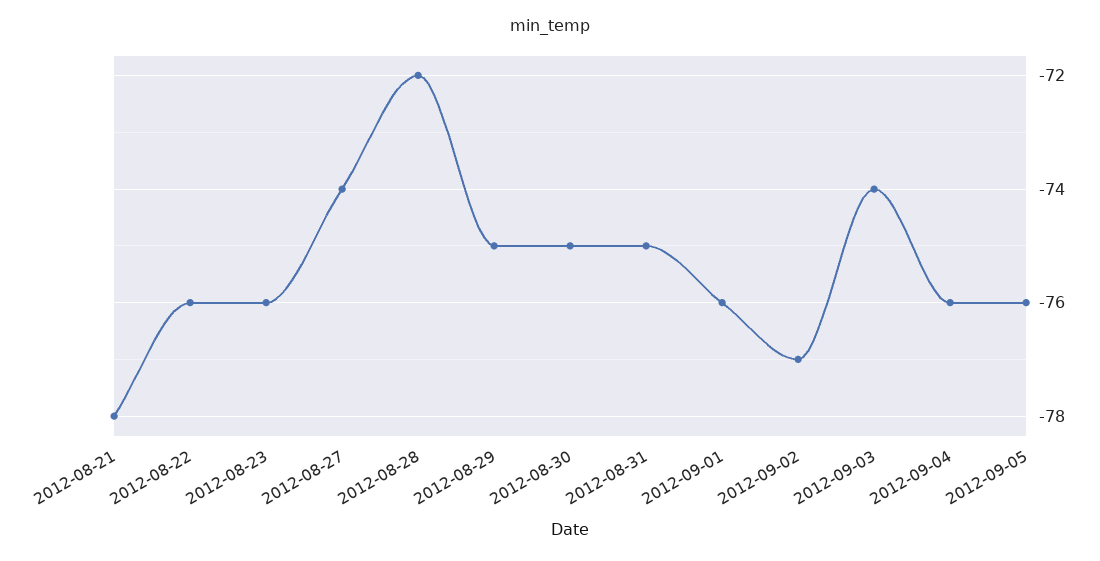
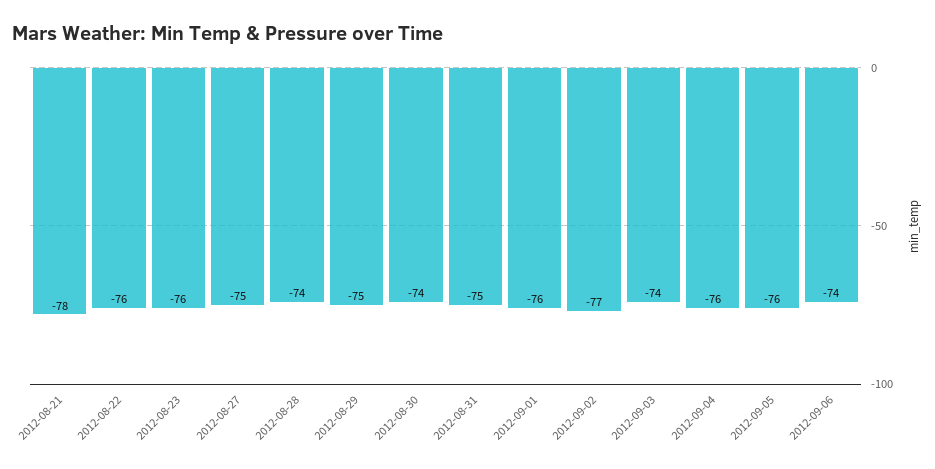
2012-08-27: -74 -> -75
2012-08-28: -72 -> -74
2012-08-30: -75 -> -74
2012-09-06: none -> -74

